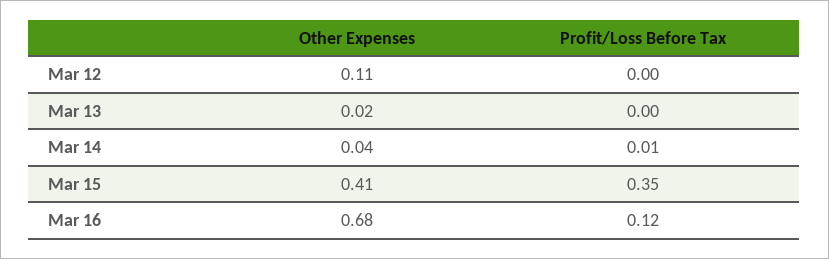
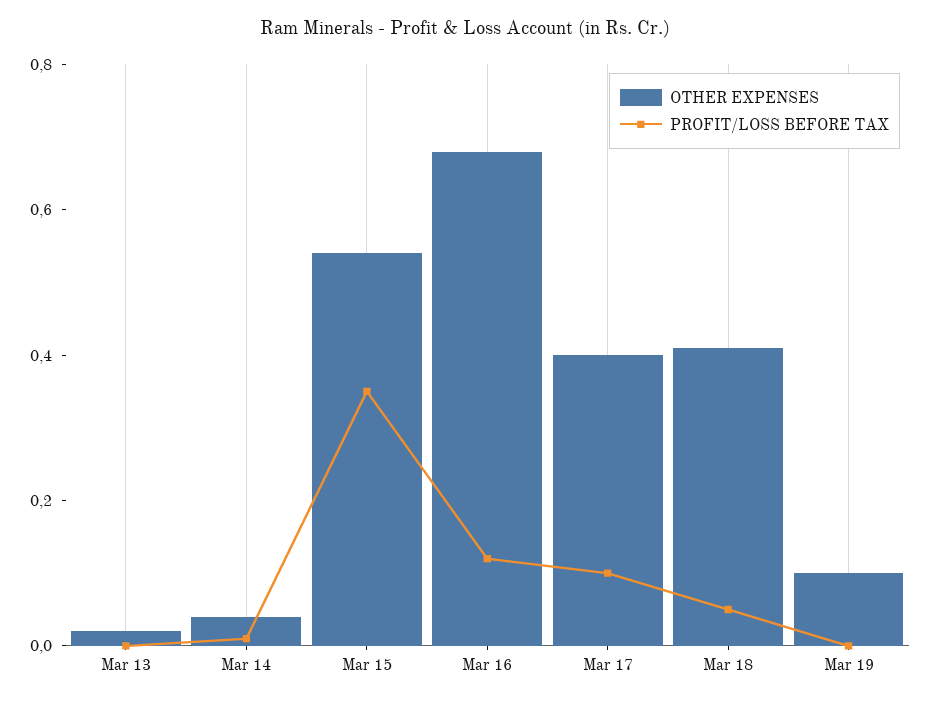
Other Expenses, Mar 12: 0.11 -> none
Profit/Loss Before Tax, Mar 12: 0 -> none
Other Expenses, Mar 15: 0.41 -> 0.55
Other Expenses, Mar 17: none -> 0.4
Profit/Loss Before Tax, Mar 17: none -> 0.1
Other Expenses, Mar 18: none -> 0.4
Profit/Loss Before Tax, Mar 18: none -> 0.05
Other Expenses, Mar 19: none -> 0.1
Profit/Loss Before Tax, Mar 19: none -> 0

